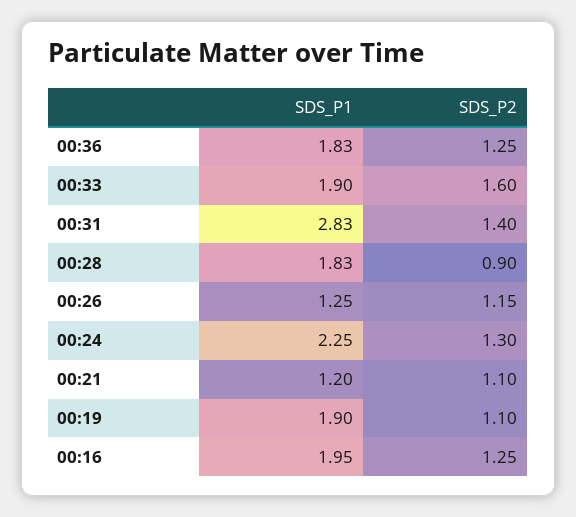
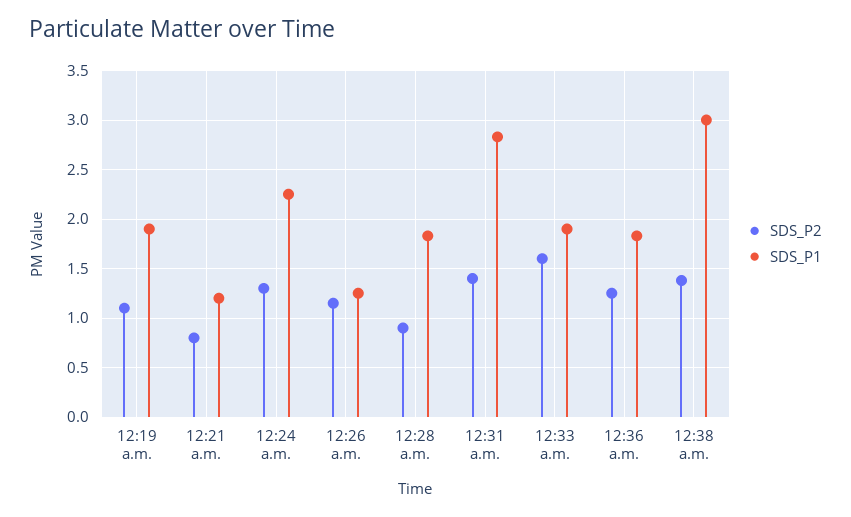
SDS_P2, 00:21: 1.1 -> 0.8
SDS_P1, 00:16: 1.95 -> none
SDS_P2, 00:16: 1.25 -> none
SDS_P2, 12:38 a.m.: none -> 1.4
SDS_P1, 12:38 a.m.: none -> 3

